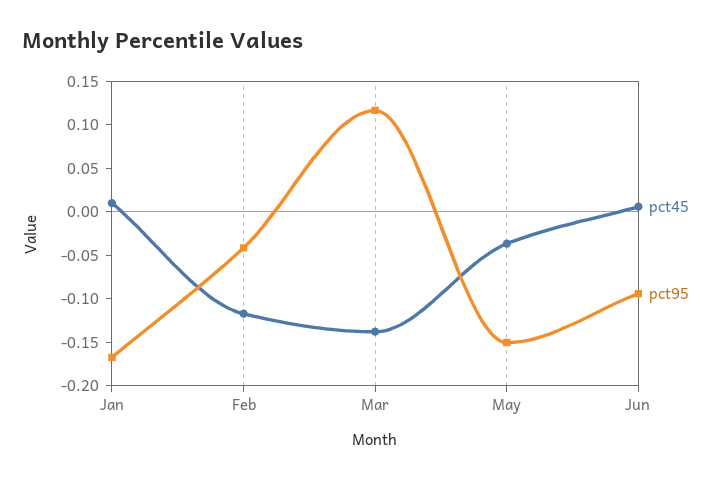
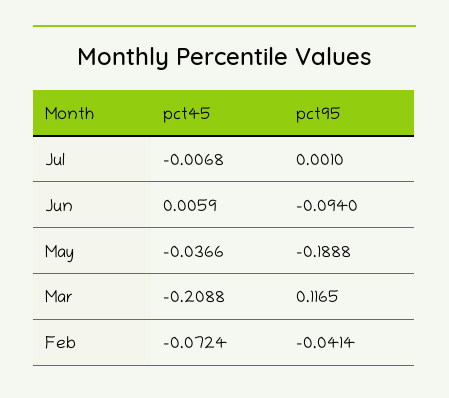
pct45, Jan: 0.01 -> none
pct95, Jan: -0.17 -> none
pct45, Feb: -0.12 -> -0.0724
pct45, Mar: -0.14 -> -0.2088
pct95, May: -0.15 -> -0.1888
pct45, Jul: none -> -0.0068
pct95, Jul: none -> 0.001

